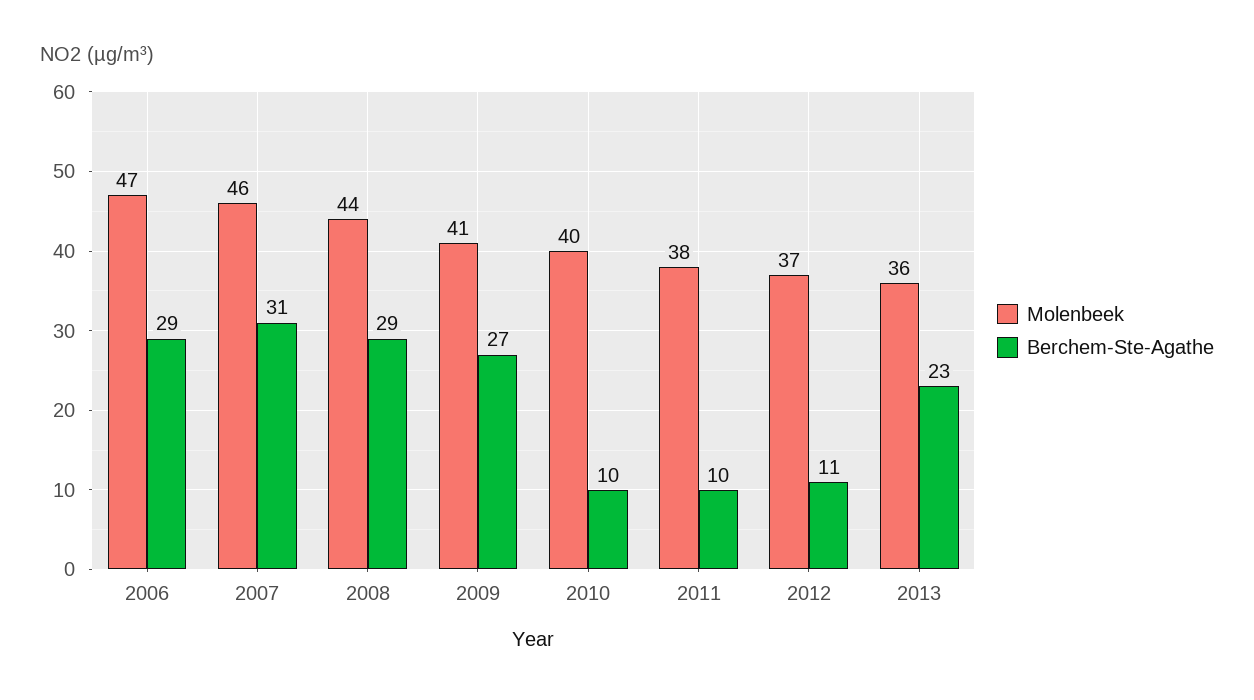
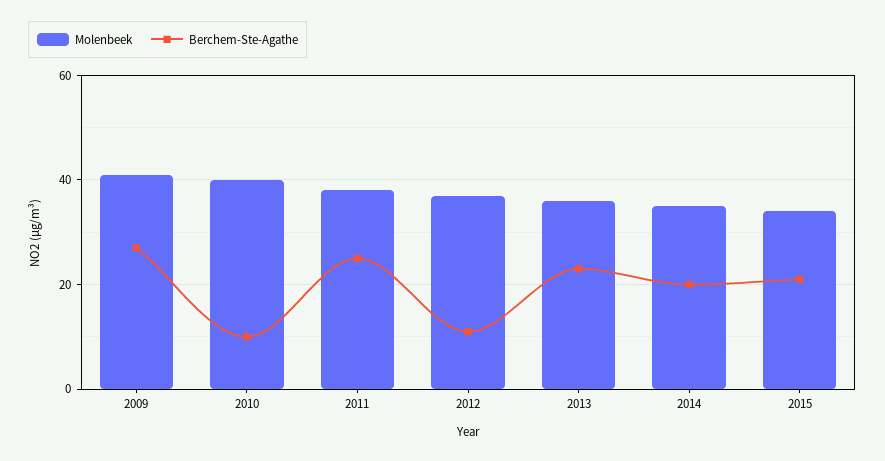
Molenbeek, 2006: 47 -> none
Berchem-Ste-Agathe, 2006: 29 -> none
Molenbeek, 2007: 46 -> none
Berchem-Ste-Agathe, 2007: 31 -> none
Molenbeek, 2008: 44 -> none
Berchem-Ste-Agathe, 2008: 29 -> none
Berchem-Ste-Agathe, 2011: 10 -> 25
Molenbeek, 2014: none -> 35
Berchem-Ste-Agathe, 2014: none -> 20
Molenbeek, 2015: none -> 35
Berchem-Ste-Agathe, 2015: none -> 20

